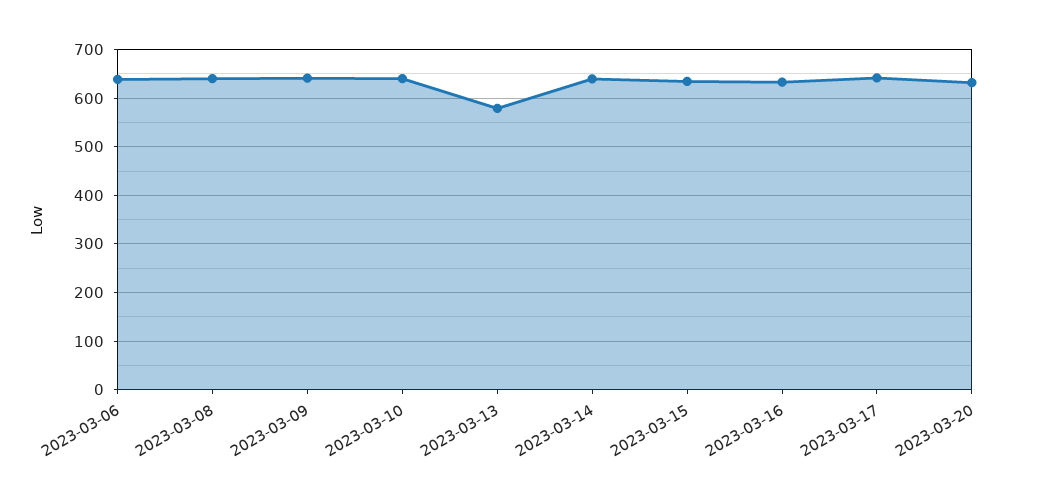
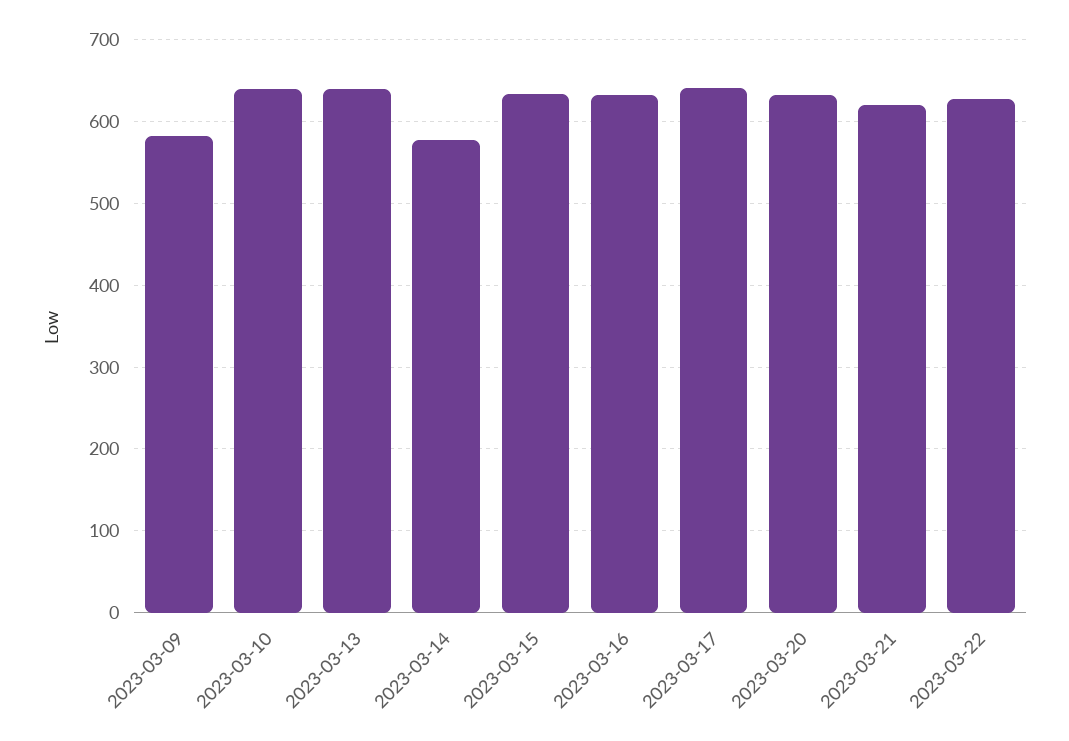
2023-03-06: 640 -> none
2023-03-08: 640 -> none
2023-03-09: 640 -> 580
2023-03-13: 580 -> 640
2023-03-14: 640 -> 580
2023-03-21: none -> 620
2023-03-22: none -> 630

